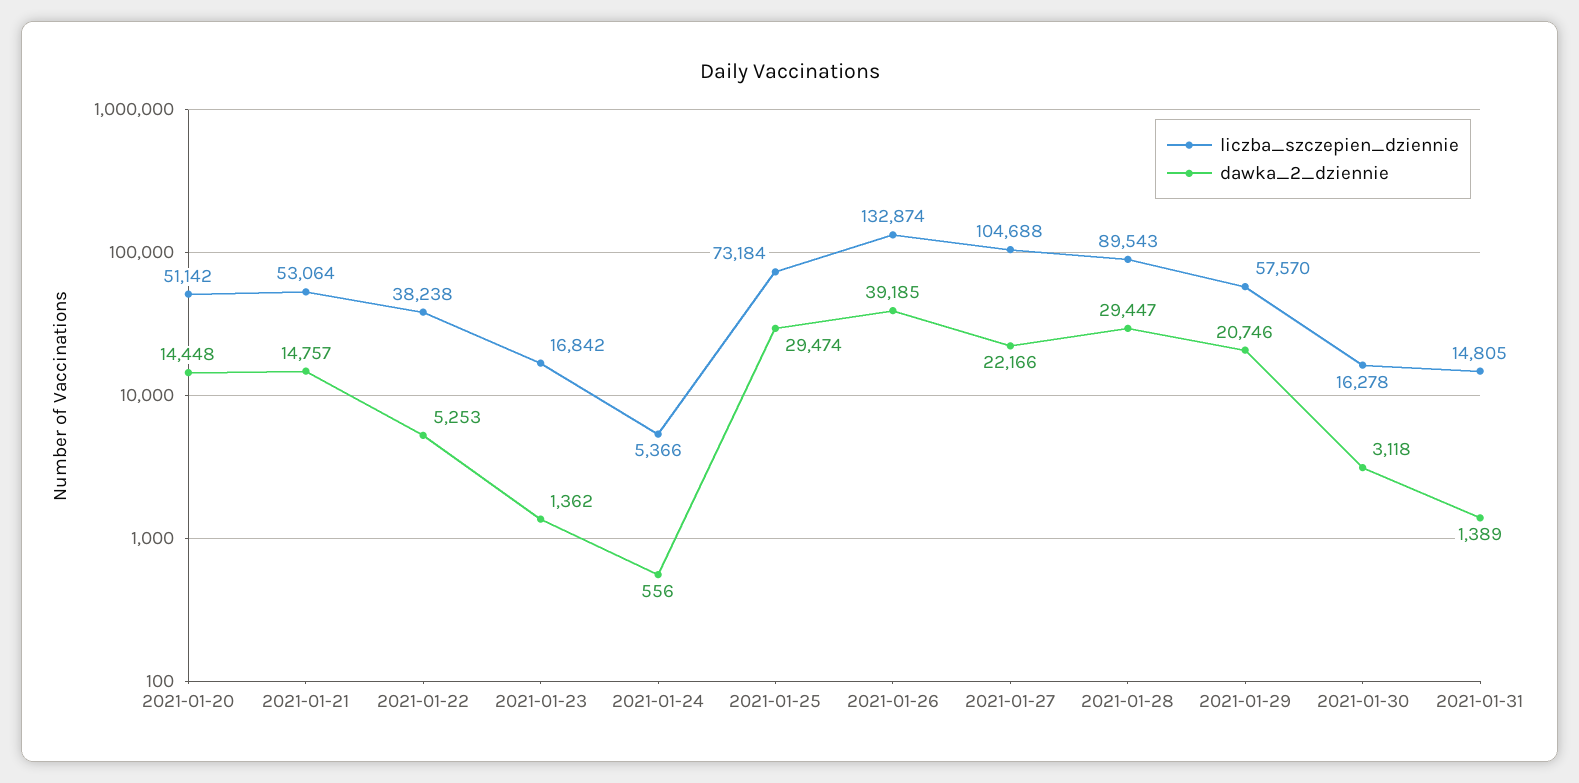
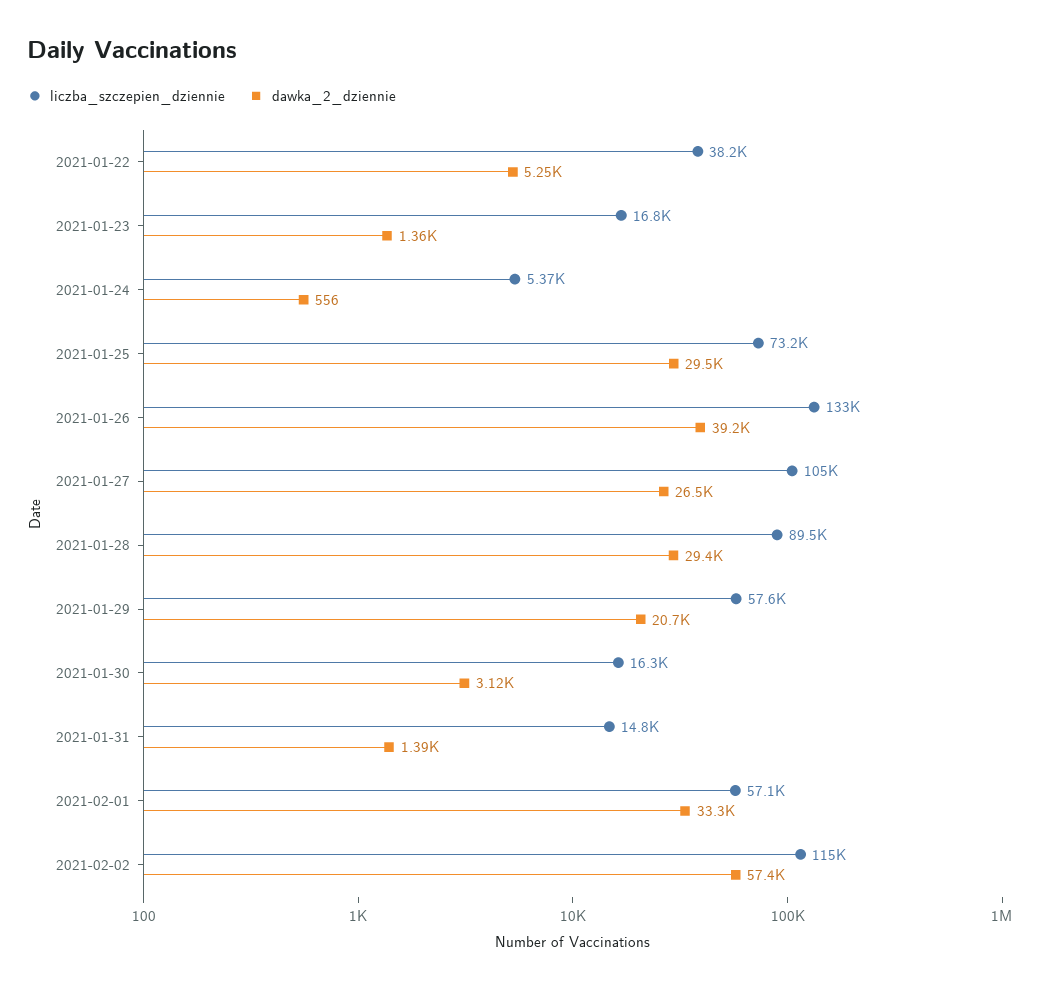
liczba_szczepien_dziennie, 2021-01-20: 51142 -> none
dawka_2_dziennie, 2021-01-20: 14448 -> none
liczba_szczepien_dziennie, 2021-01-21: 53064 -> none
dawka_2_dziennie, 2021-01-21: 14757 -> none
dawka_2_dziennie, 2021-01-27: 22166 -> 26500
liczba_szczepien_dziennie, 2021-02-01: none -> 57100
dawka_2_dziennie, 2021-02-01: none -> 33300
liczba_szczepien_dziennie, 2021-02-02: none -> 115000
dawka_2_dziennie, 2021-02-02: none -> 57400

